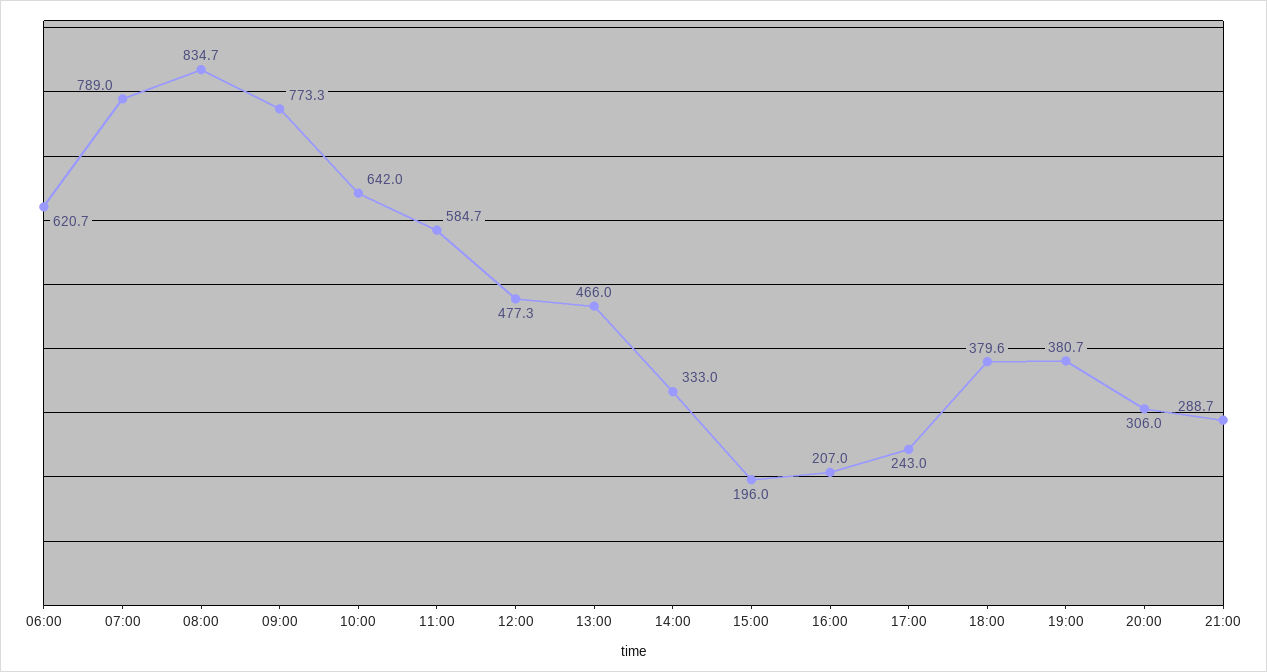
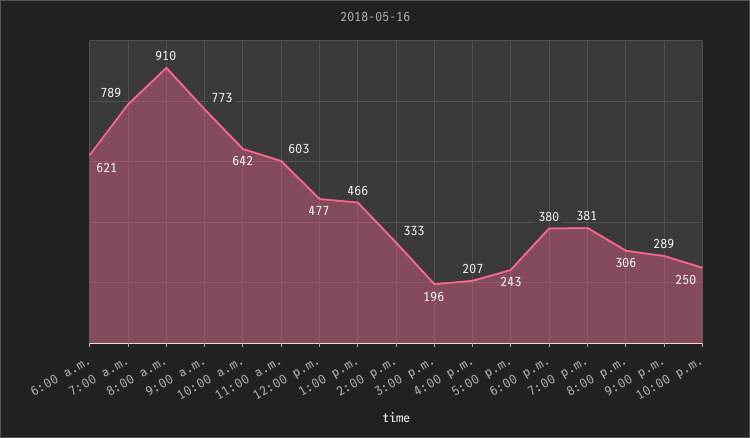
08:00: 834.7 -> 910
11:00: 584.7 -> 603
10:00 p.m.: none -> 250

